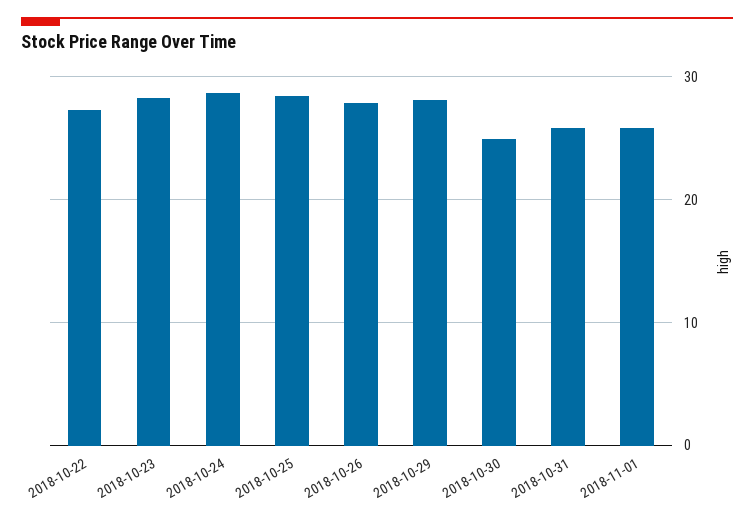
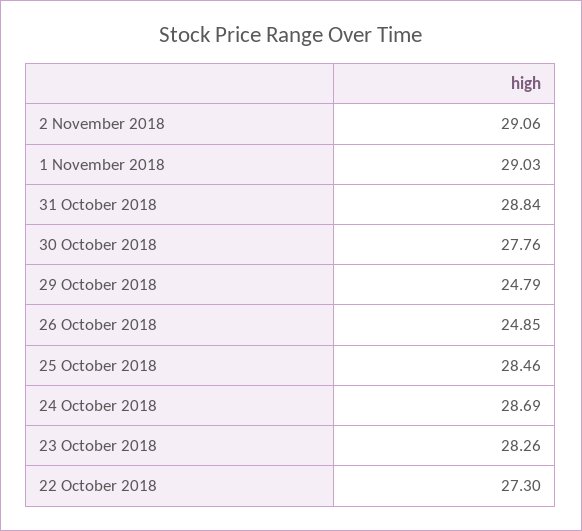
2018-10-26: 28 -> 24.85
2018-10-29: 28 -> 24.79
2018-10-30: 25 -> 27.76
2018-10-31: 26 -> 28.84
2018-11-01: 26 -> 29.03
2 November 2018: none -> 29.06

